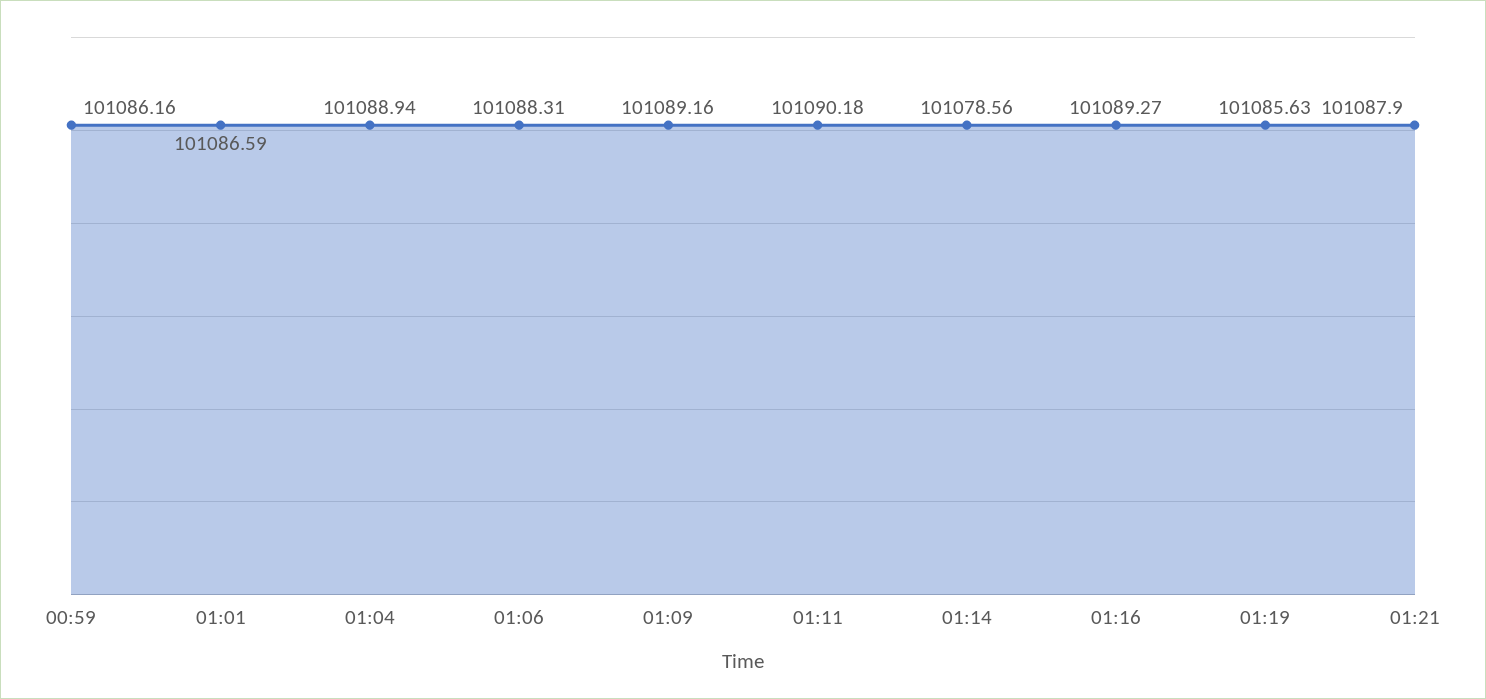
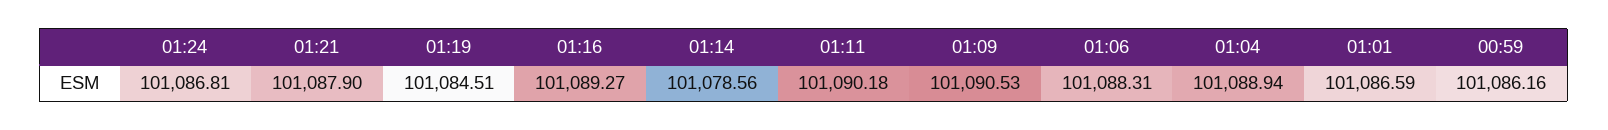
01:09: 101089.16 -> 101090.53
01:19: 101085.63 -> 101084.51
01:24: none -> 101086.81

